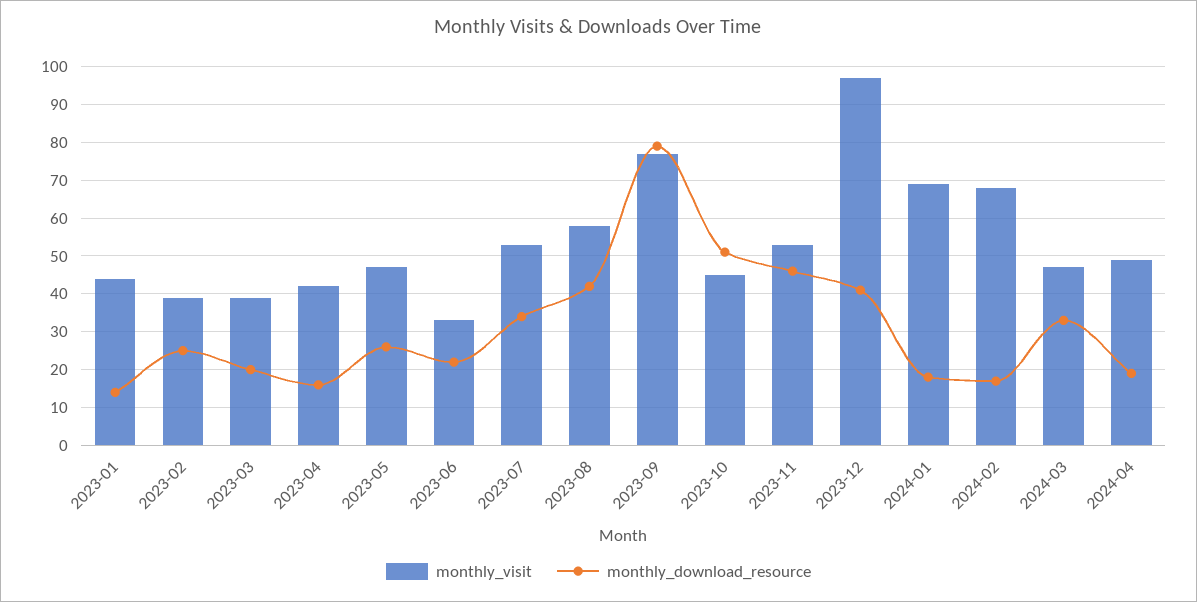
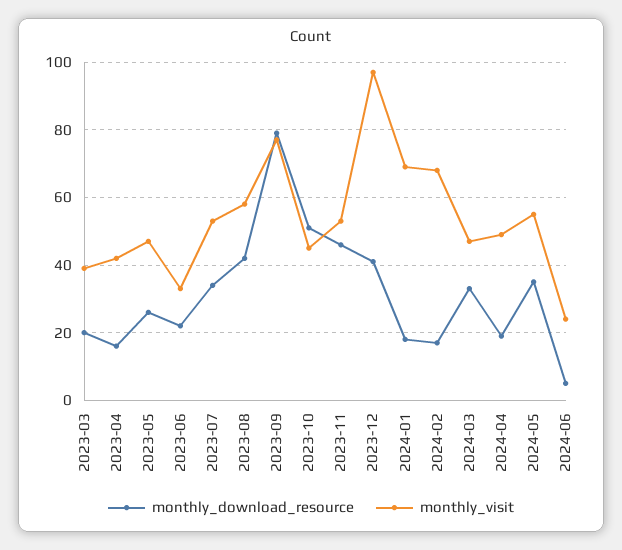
monthly_visit, 2023-01: 45 -> none
monthly_download_resource, 2023-01: 15 -> none
monthly_visit, 2023-02: 40 -> none
monthly_download_resource, 2023-02: 25 -> none
monthly_download_resource, 2024-05: none -> 35
monthly_visit, 2024-05: none -> 55
monthly_download_resource, 2024-06: none -> 5
monthly_visit, 2024-06: none -> 25

